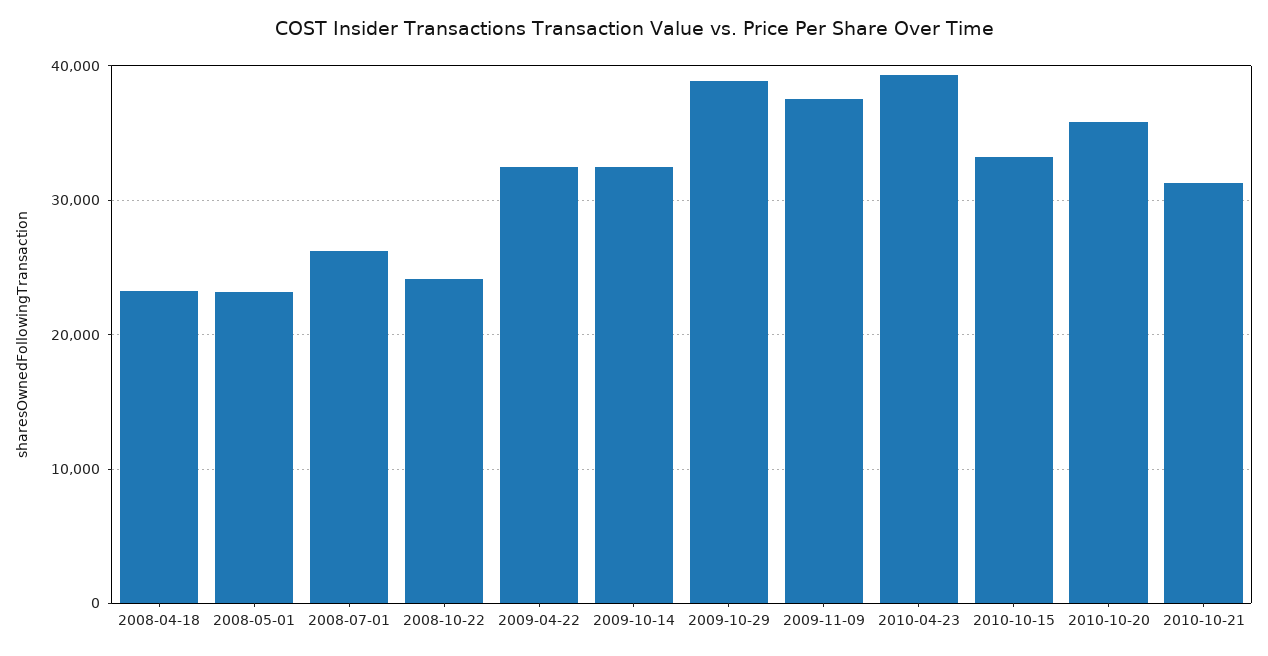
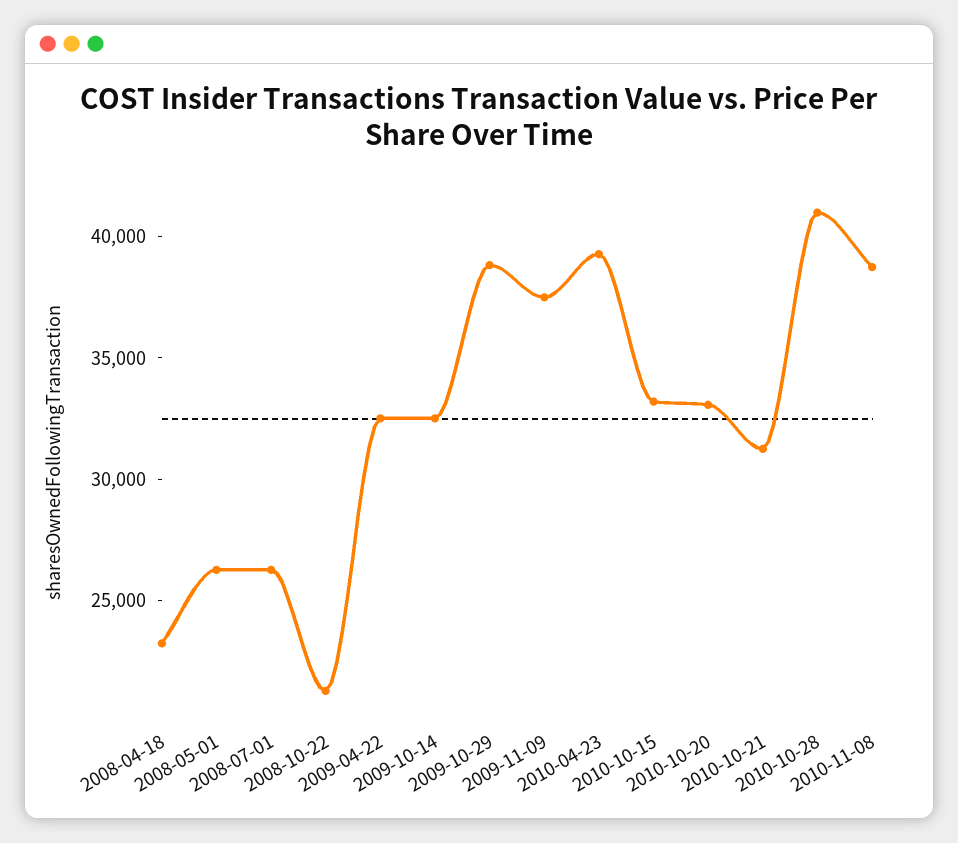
2008-05-01: 23000 -> 26000
2008-10-22: 24000 -> 21000
2010-10-20: 36000 -> 33000
2010-10-28: none -> 41000
2010-11-08: none -> 39000

